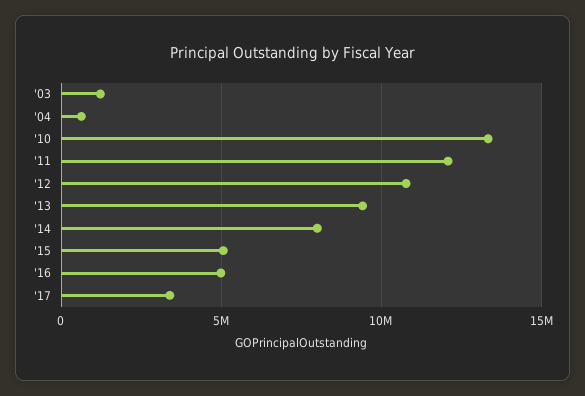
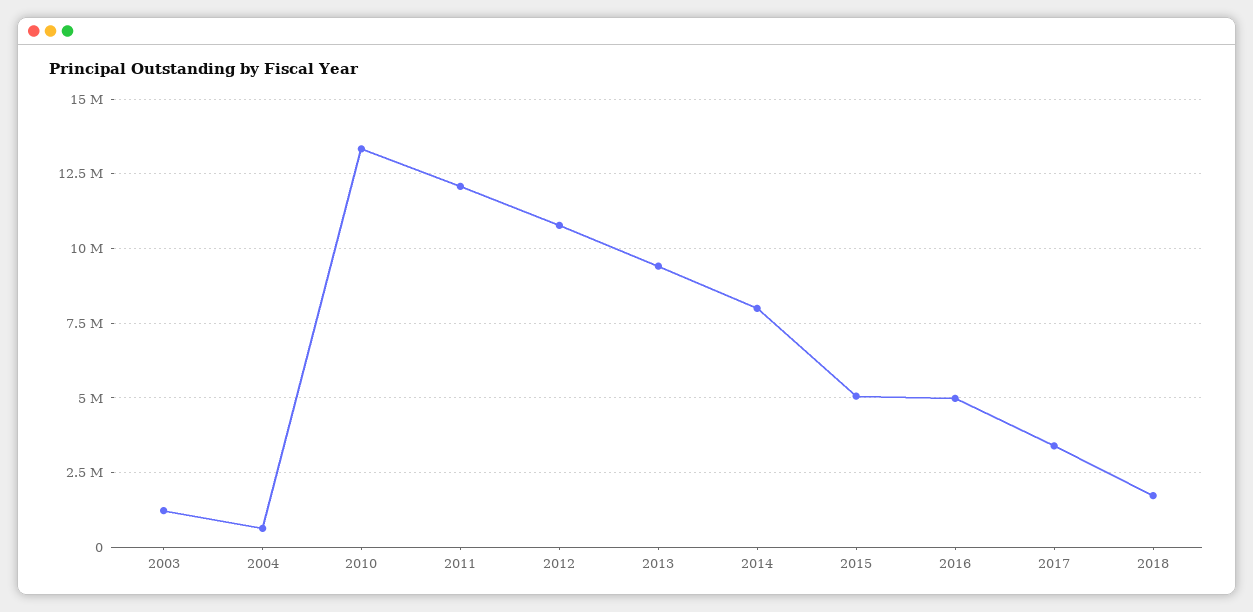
2018: none -> 1750000

